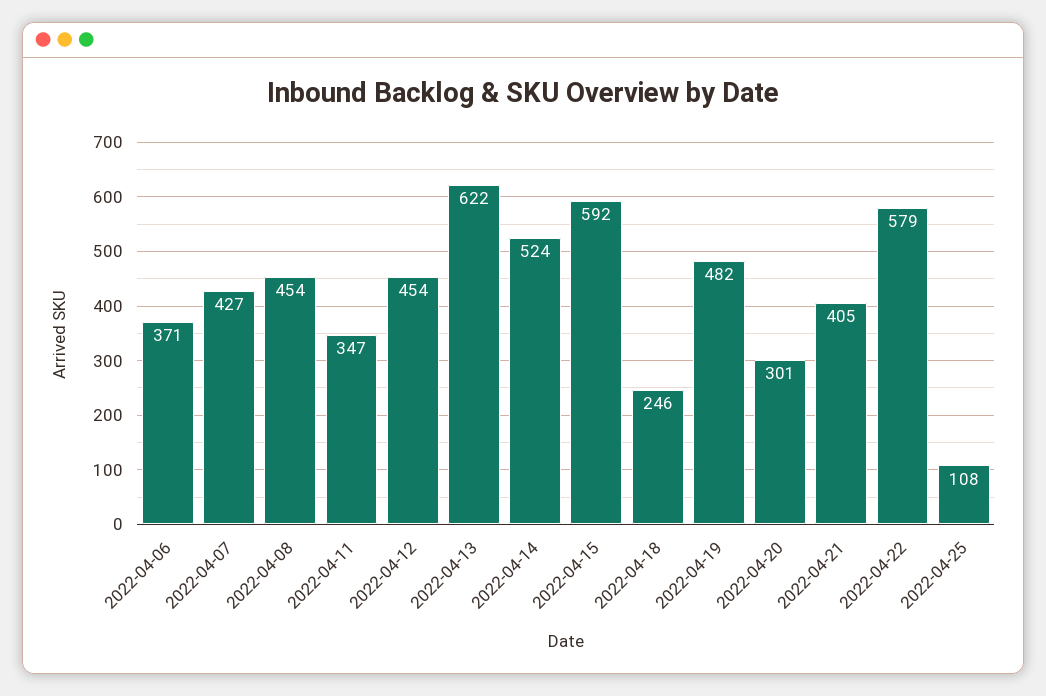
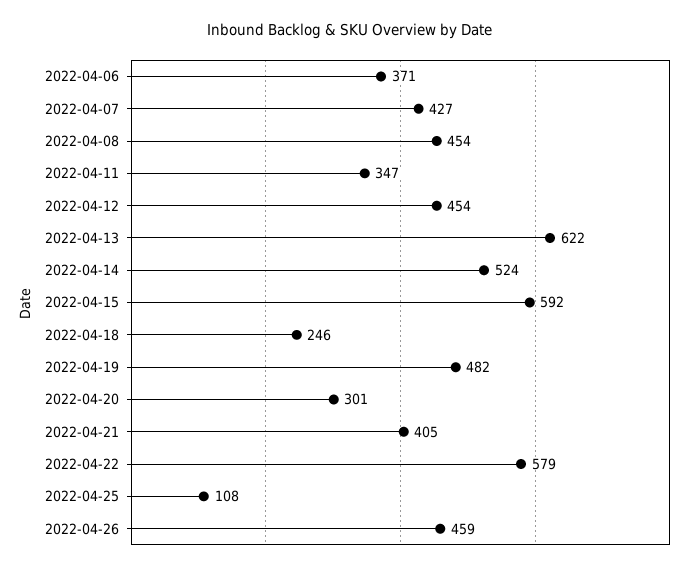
2022-04-26: none -> 459

